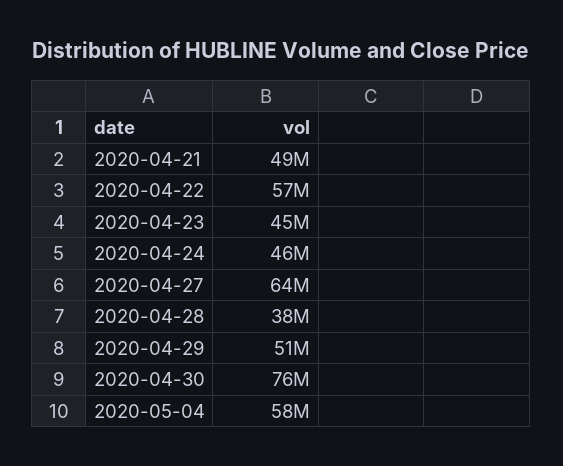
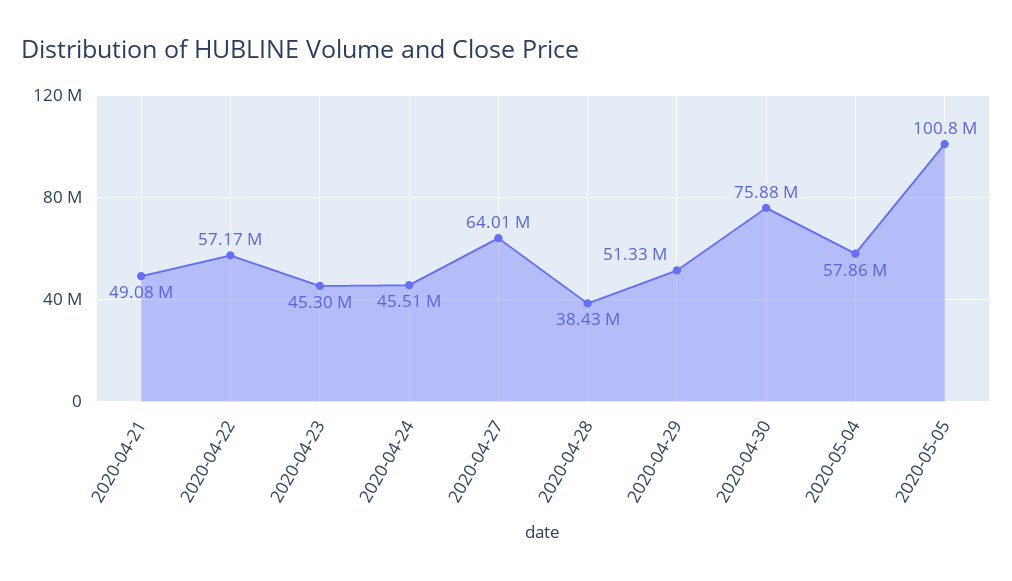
2020-05-05: none -> 100800000

